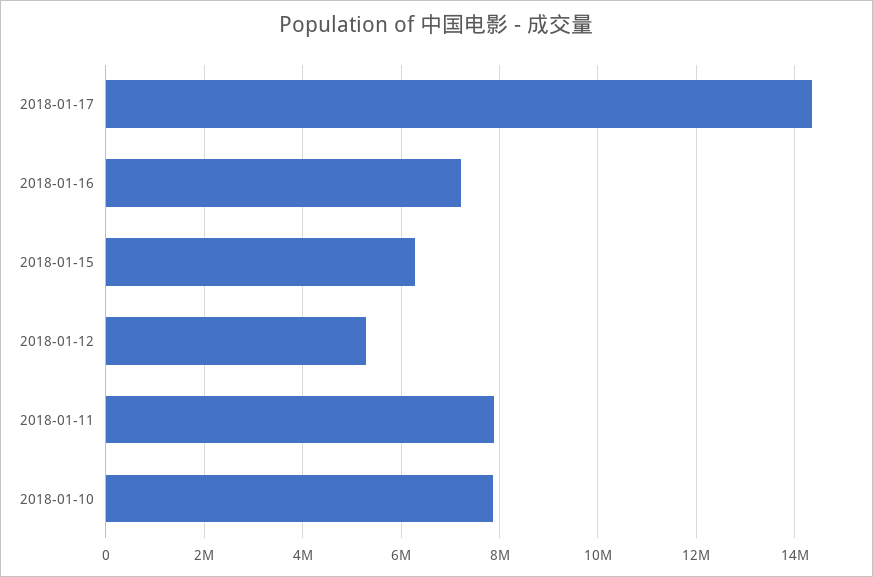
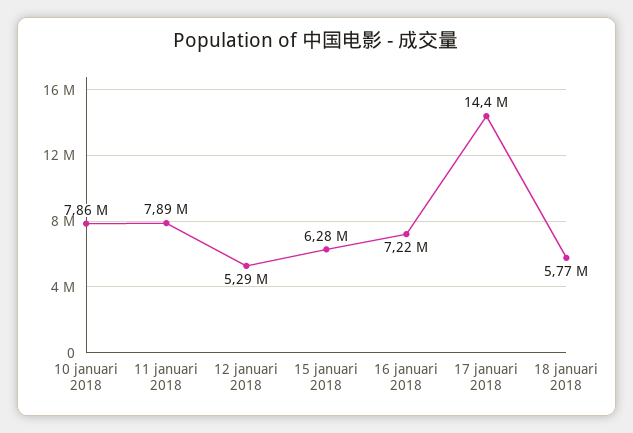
18 januari 2018: none -> 5770000

